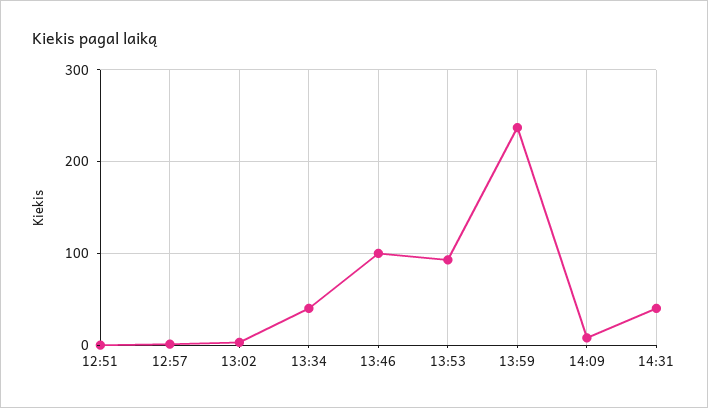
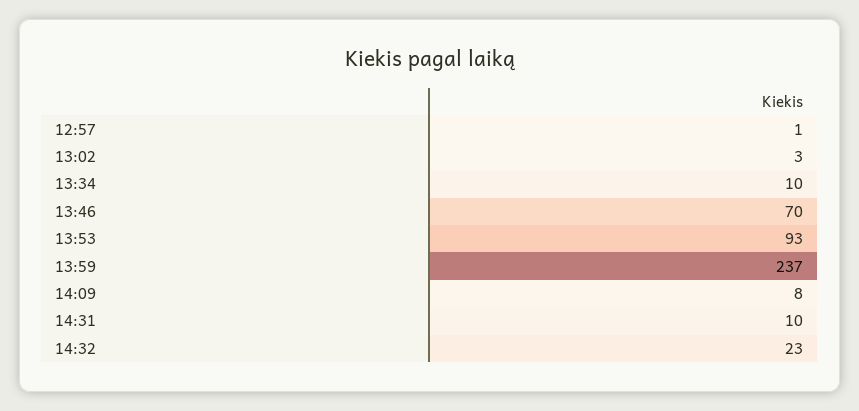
12:51: 0 -> none
13:34: 40 -> 10
13:46: 100 -> 70
14:31: 40 -> 10
14:32: none -> 23

